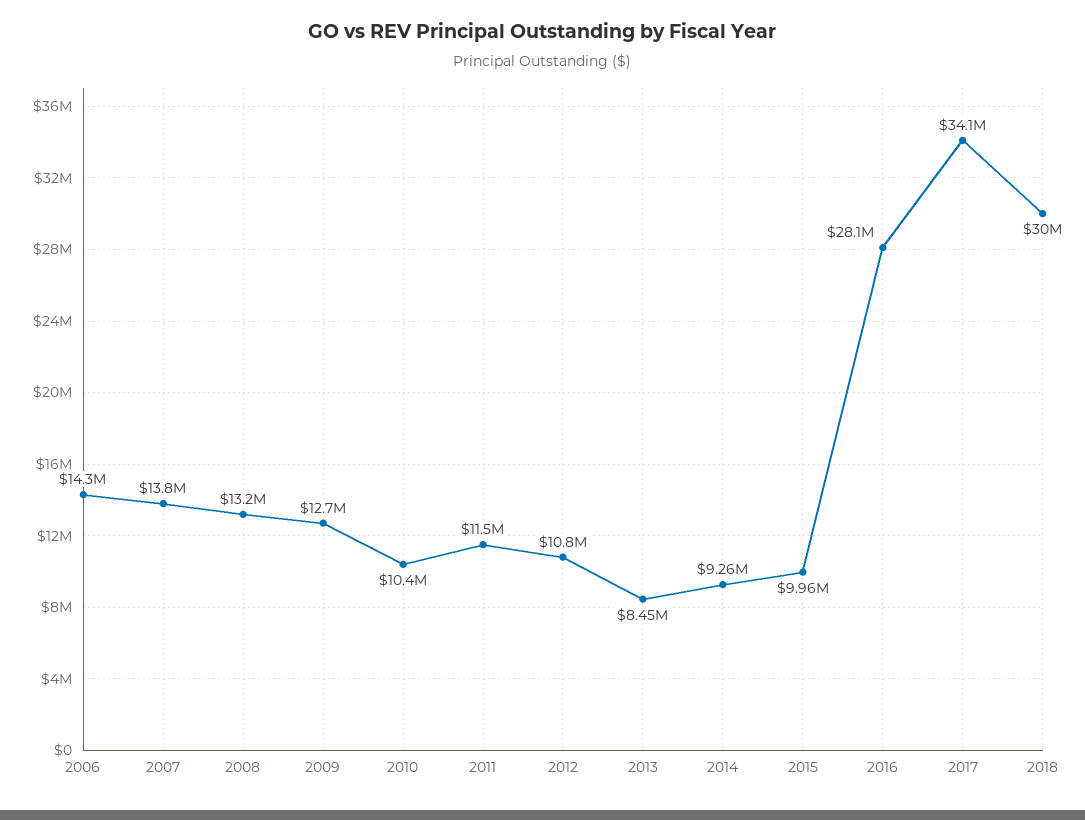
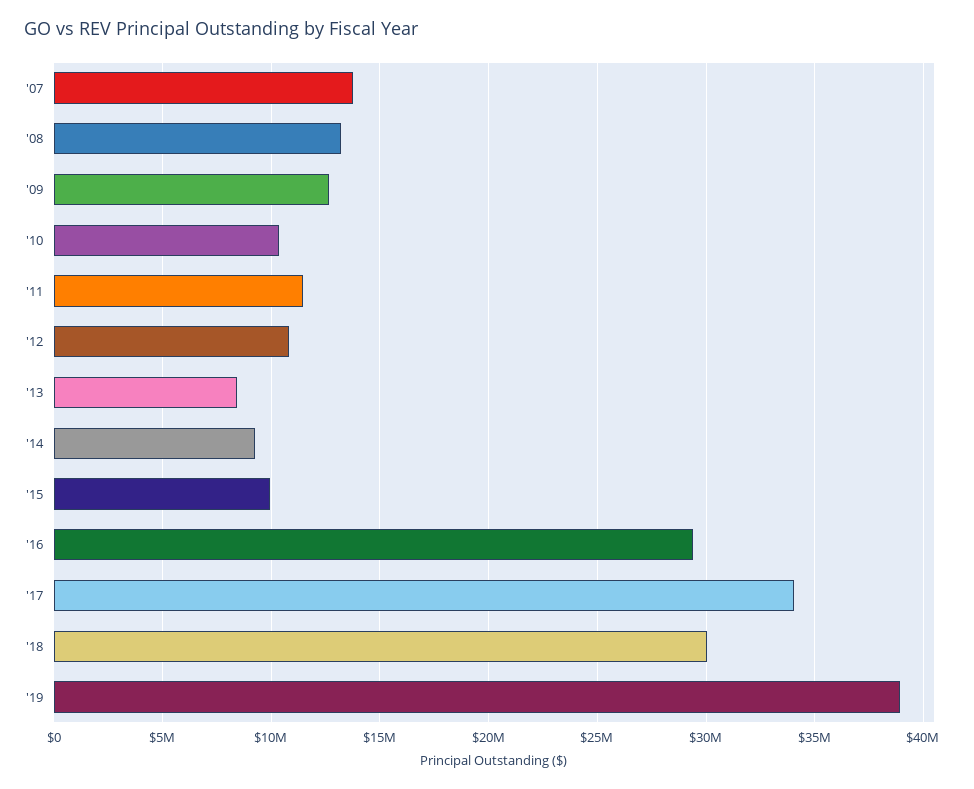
2006: 14300000 -> none
2016: 28100000 -> 29500000
'19: none -> 39000000

